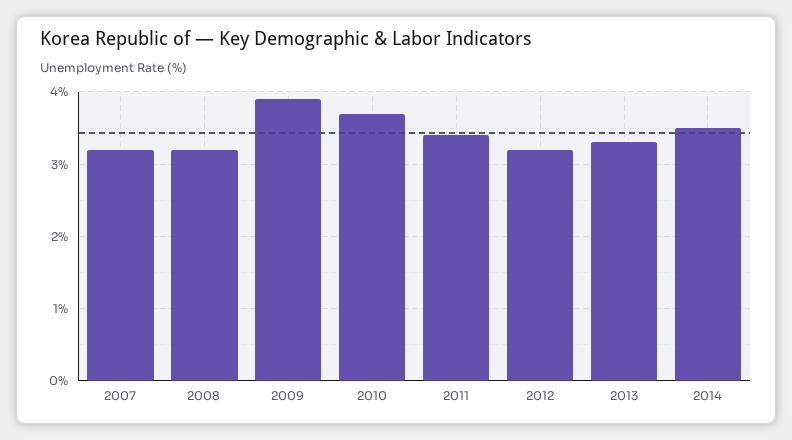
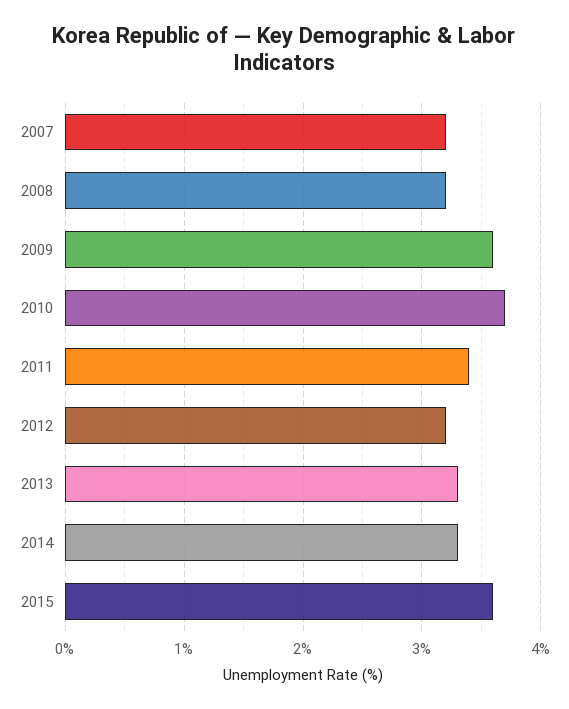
2009: 3.9 -> 3.6
2014: 3.5 -> 3.3
2015: none -> 3.6

